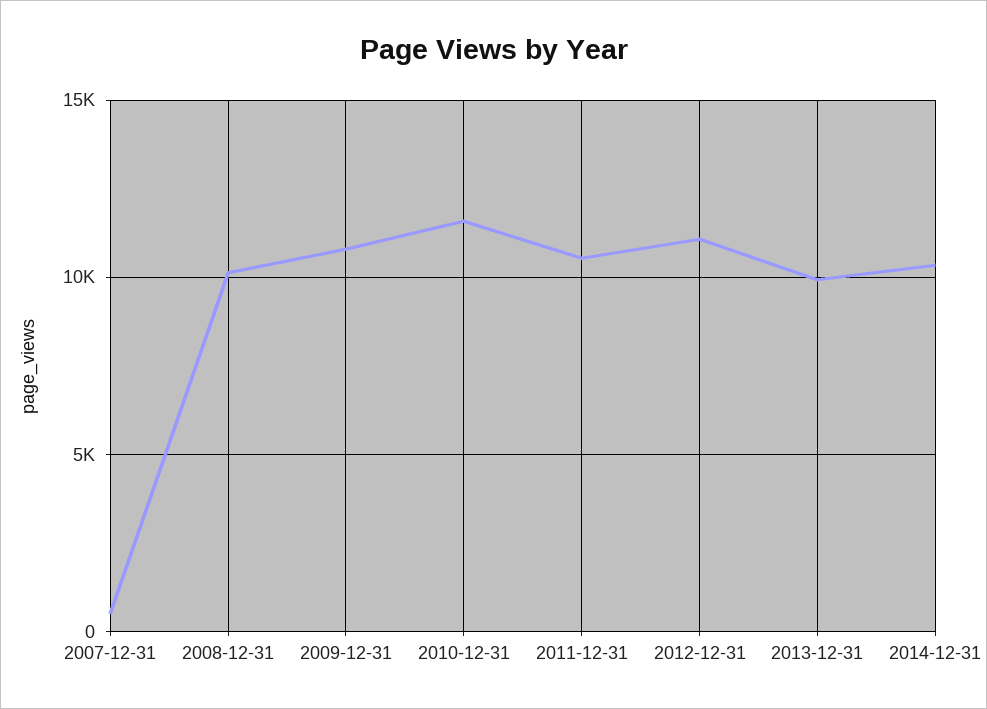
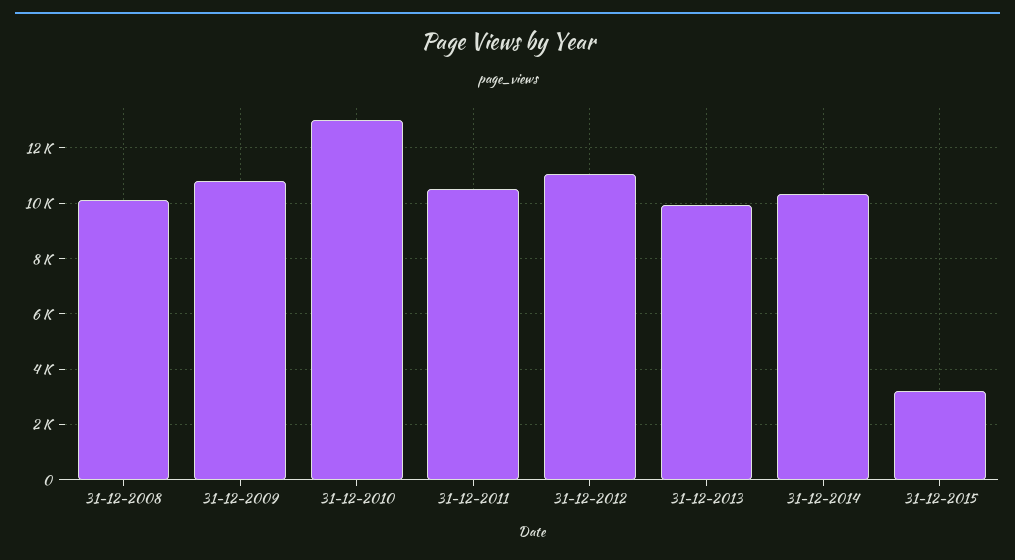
2007-12-31: 500 -> none
2010-12-31: 11500 -> 13000
31-12-2015: none -> 3250

